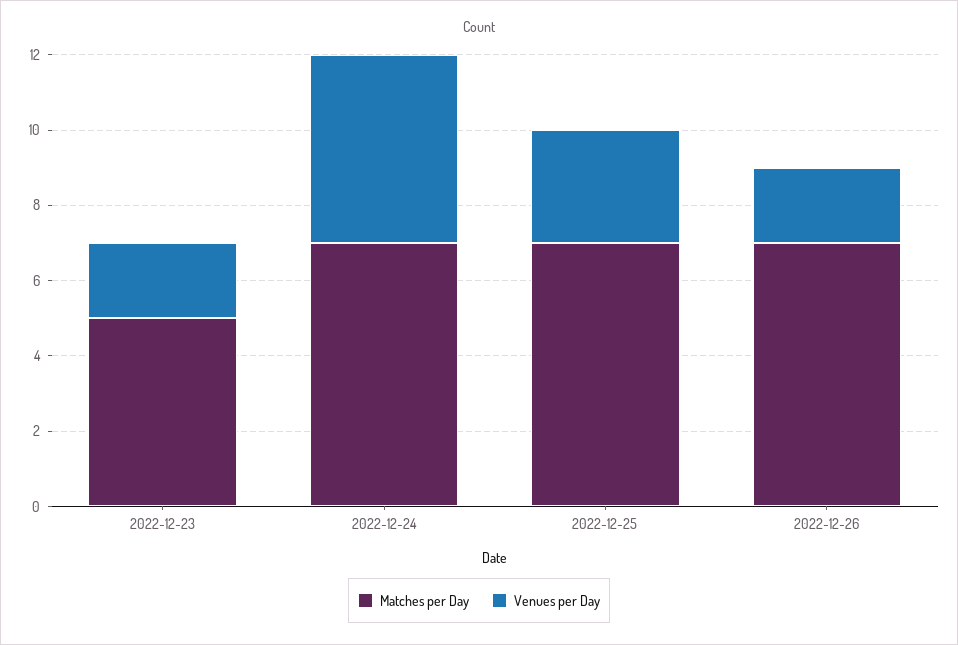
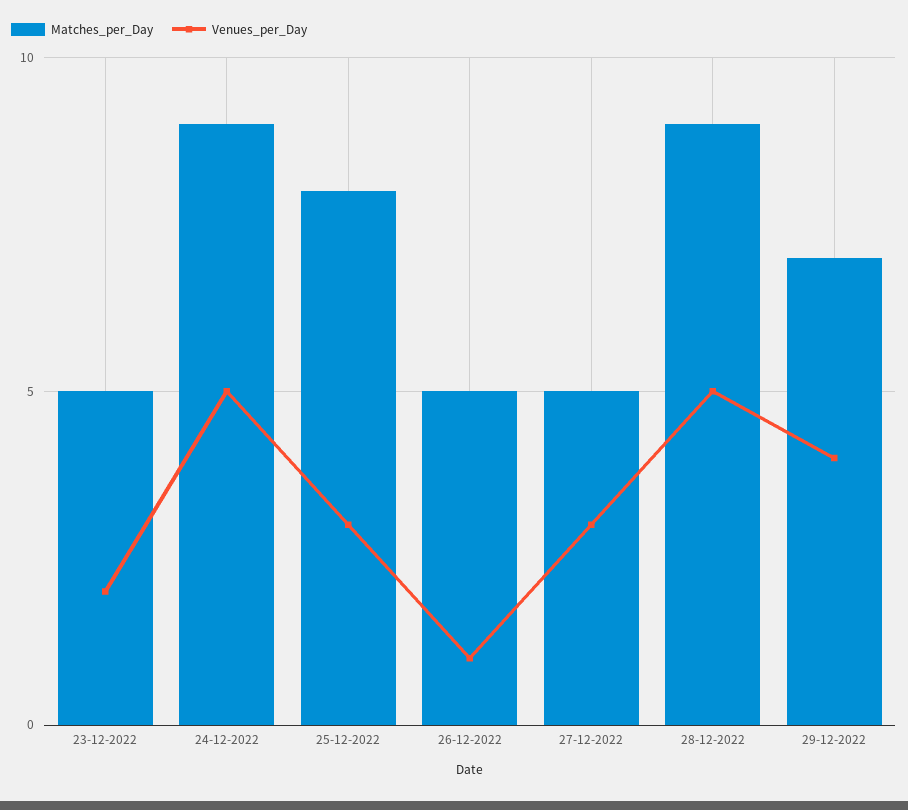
Matches per Day, 2022-12-24: 7 -> 9
Matches per Day, 2022-12-25: 7 -> 8
Matches per Day, 2022-12-26: 7 -> 5
Venues per Day, 2022-12-26: 2 -> 1
Matches per Day, 27-12-2022: none -> 5
Venues per Day, 27-12-2022: none -> 3
Matches per Day, 28-12-2022: none -> 9
Venues per Day, 28-12-2022: none -> 5
Matches per Day, 29-12-2022: none -> 7
Venues per Day, 29-12-2022: none -> 4

